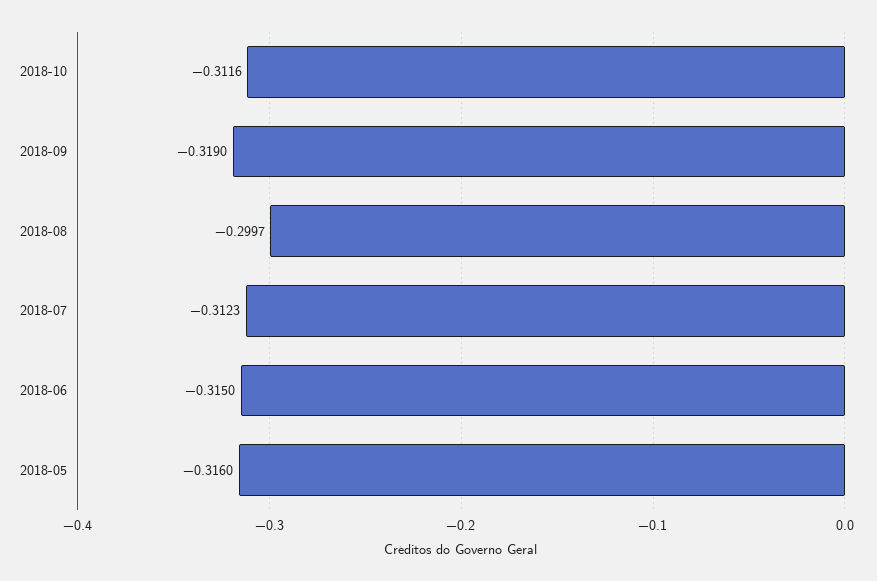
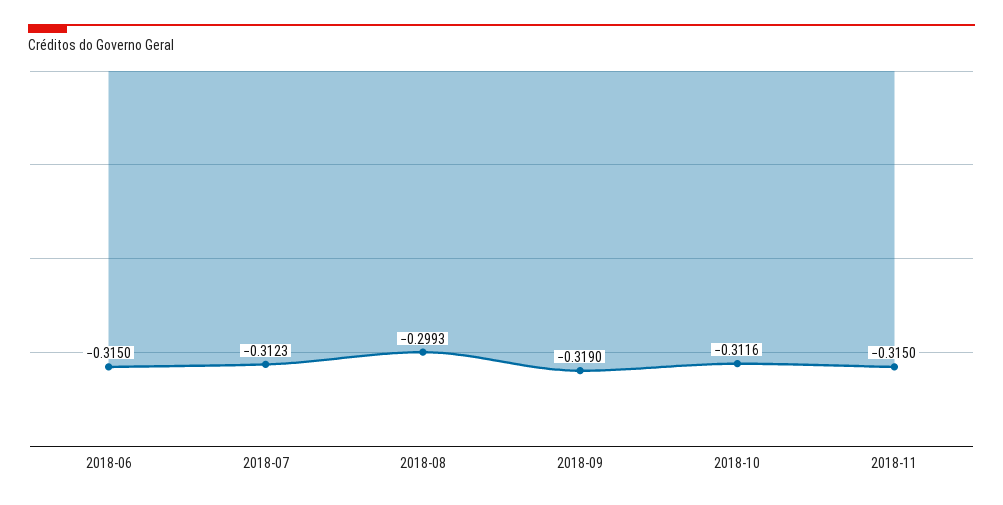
2018-08: -0.2997 -> -0.2993
2018-05: -0.316 -> none
2018-11: none -> -0.315

